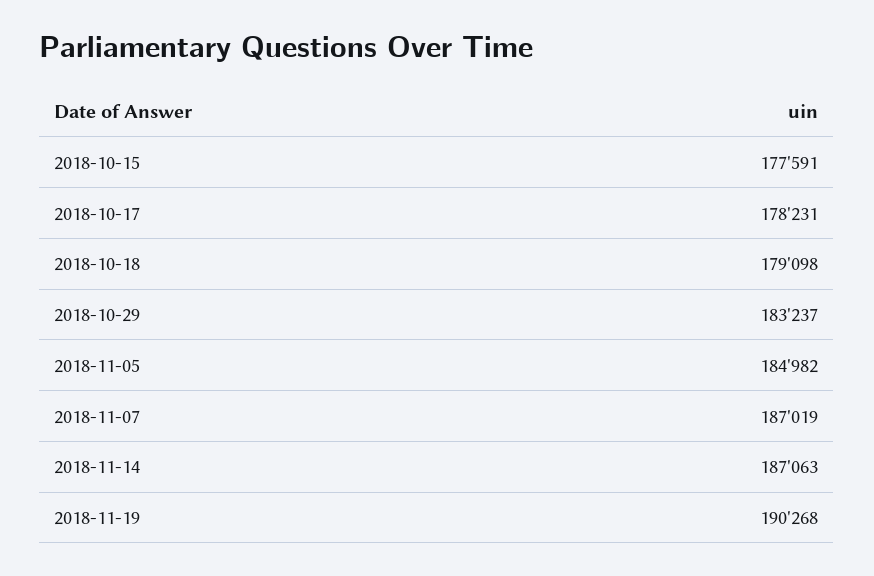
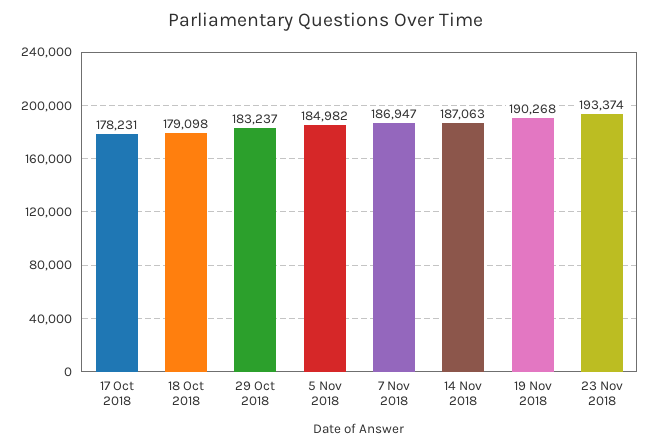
2018-10-15: 177591 -> none
2018-11-07: 187019 -> 186947
23 Nov 2018: none -> 193374

